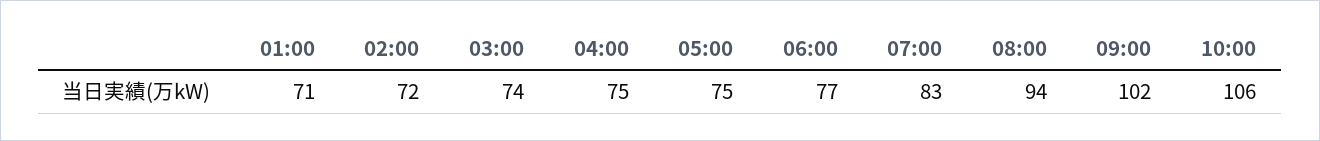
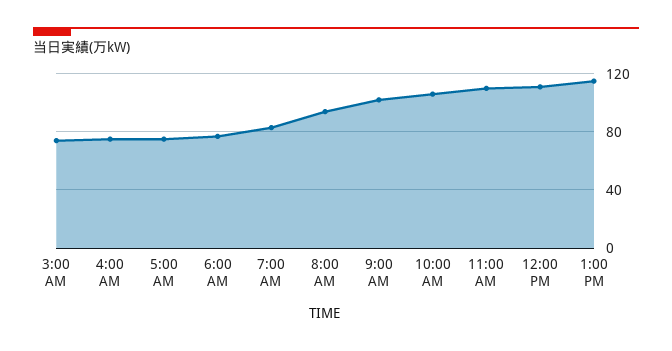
01:00: 71 -> none
02:00: 72 -> none
11:00 AM: none -> 110
12:00 PM: none -> 110
1:00 PM: none -> 115

